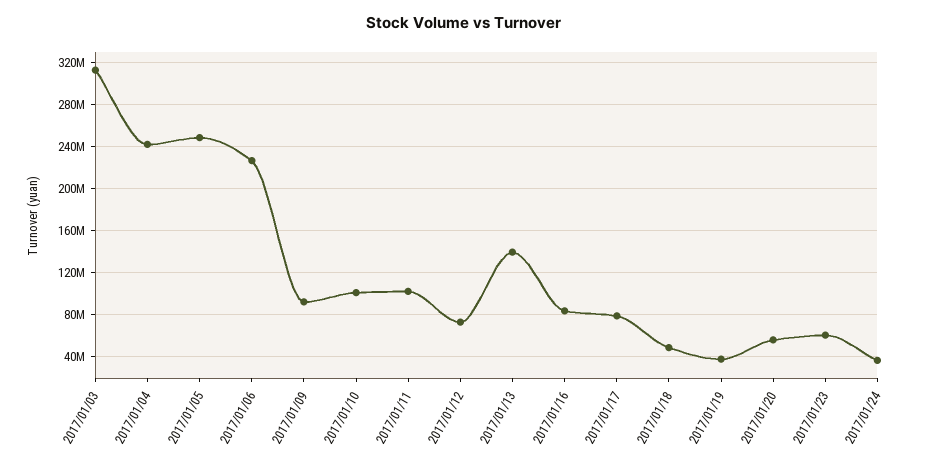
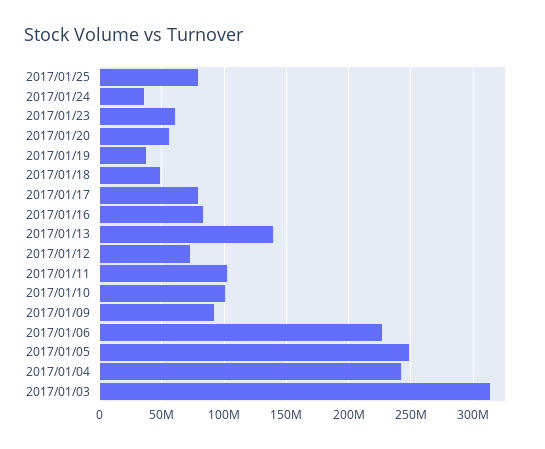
2017/01/25: none -> 80000000

